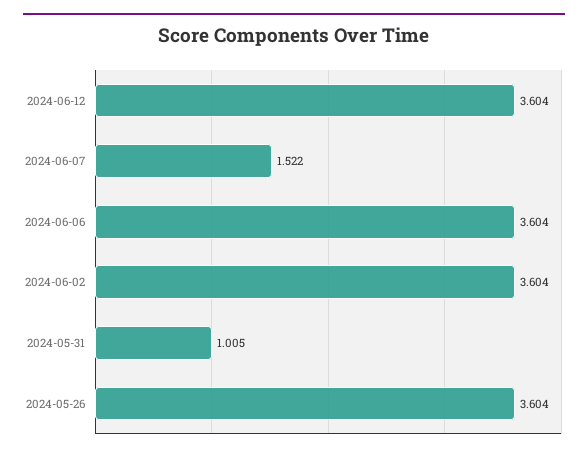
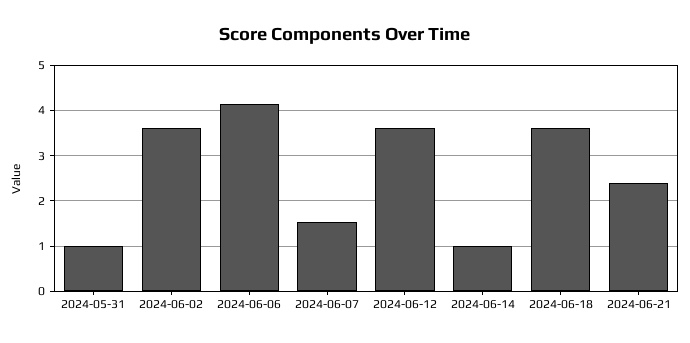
2024-06-06: 3.604 -> 4.2
2024-05-26: 3.604 -> none
2024-06-14: none -> 1
2024-06-18: none -> 3.6
2024-06-21: none -> 2.4

